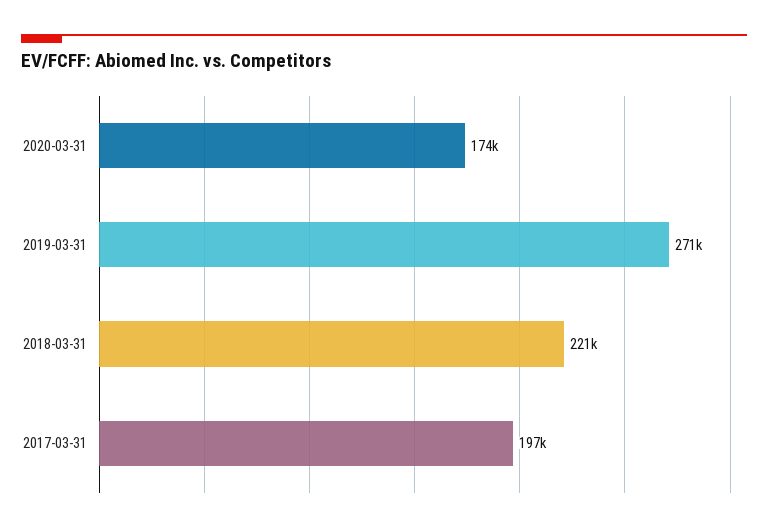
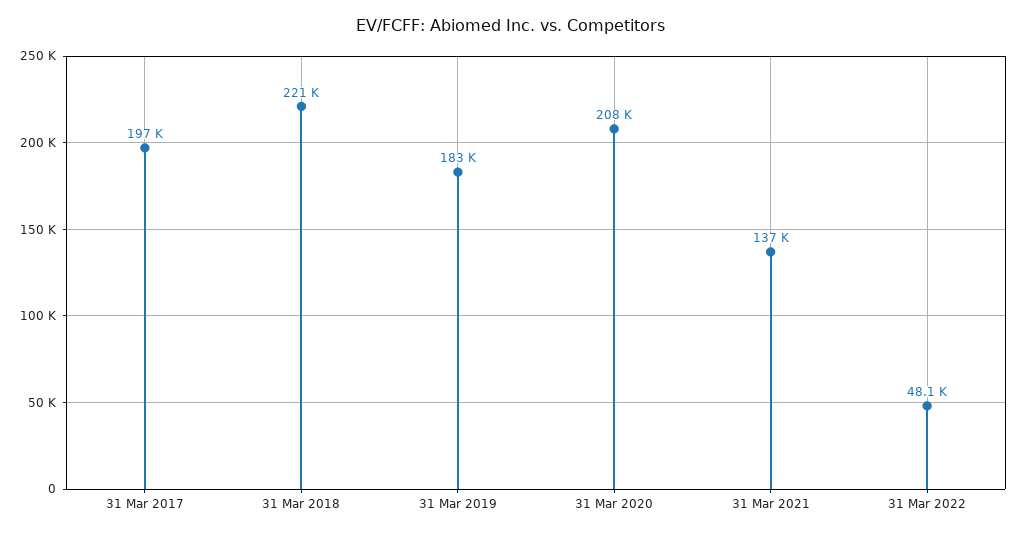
2020-03-31: 174000 -> 208000
2019-03-31: 271000 -> 183000
31 Mar 2021: none -> 137000
31 Mar 2022: none -> 48100

